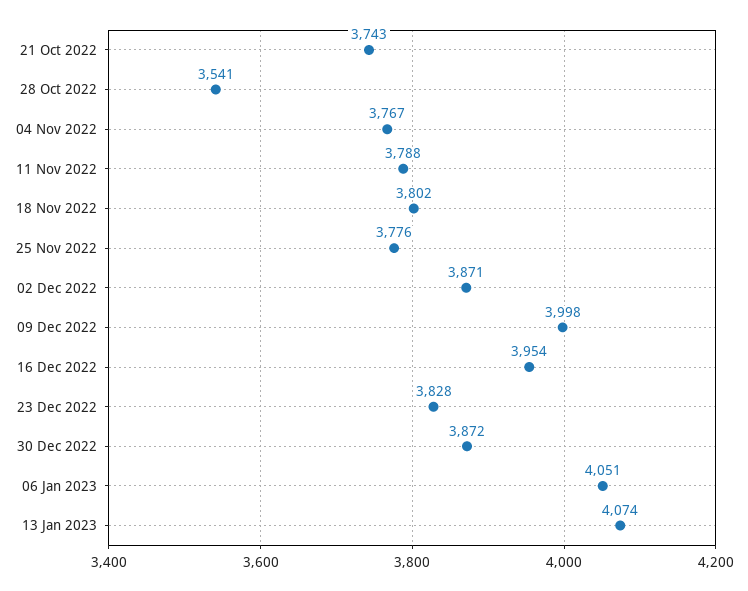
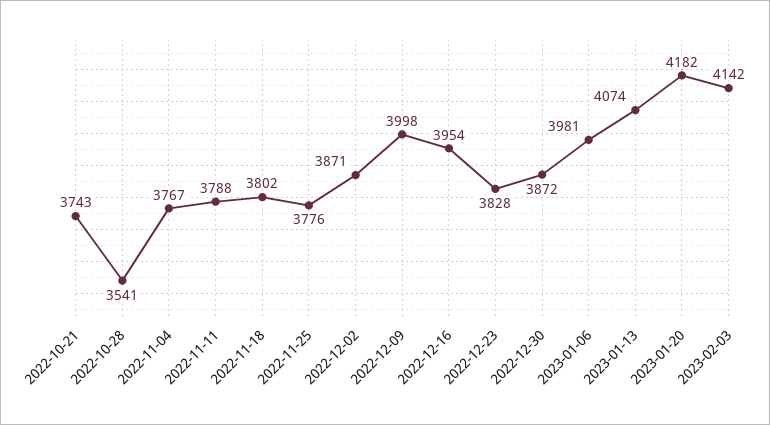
06 Jan 2023: 4051 -> 3981
2023-01-20: none -> 4182
2023-02-03: none -> 4142

